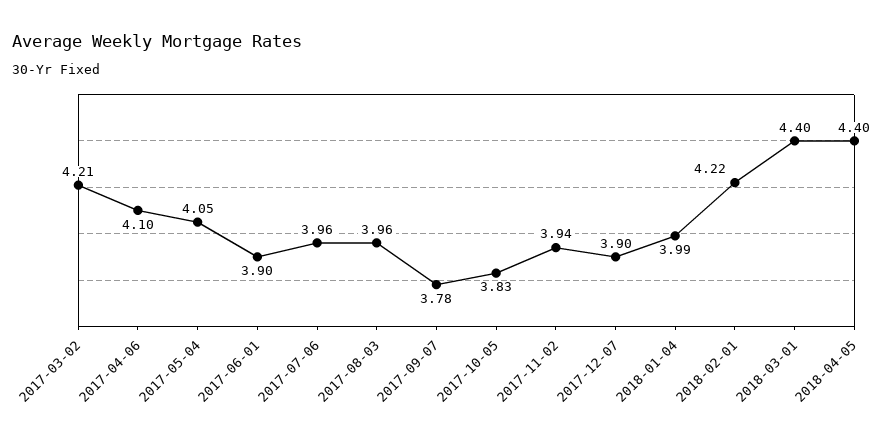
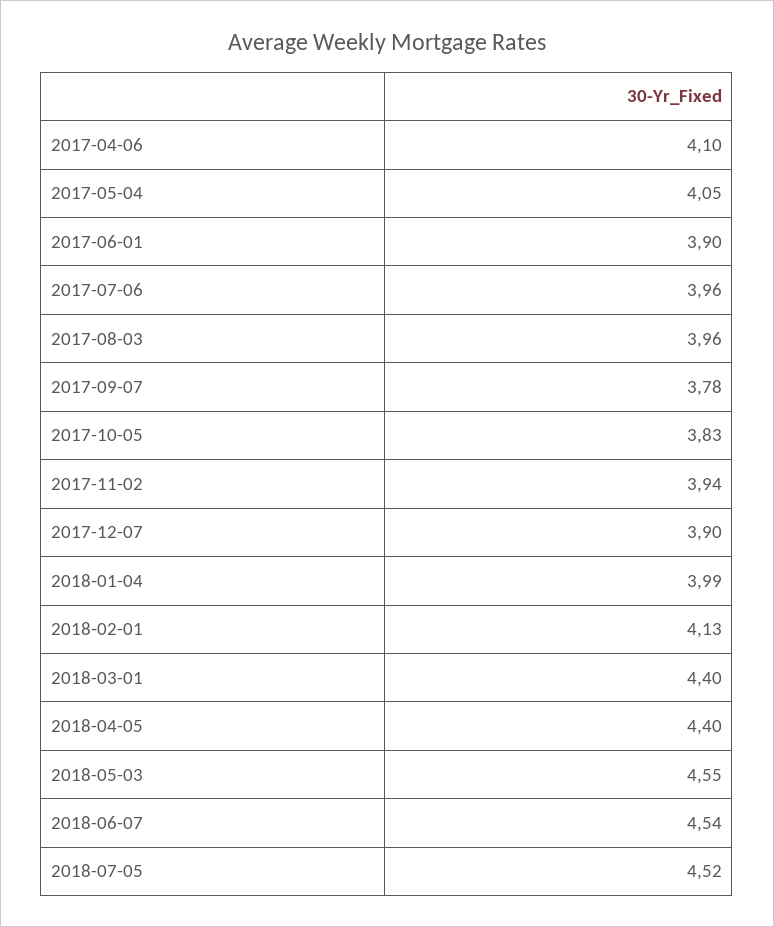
2017-03-02: 4.21 -> none
2018-02-01: 4.22 -> 4.13
2018-05-03: none -> 4.55
2018-06-07: none -> 4.54
2018-07-05: none -> 4.52

